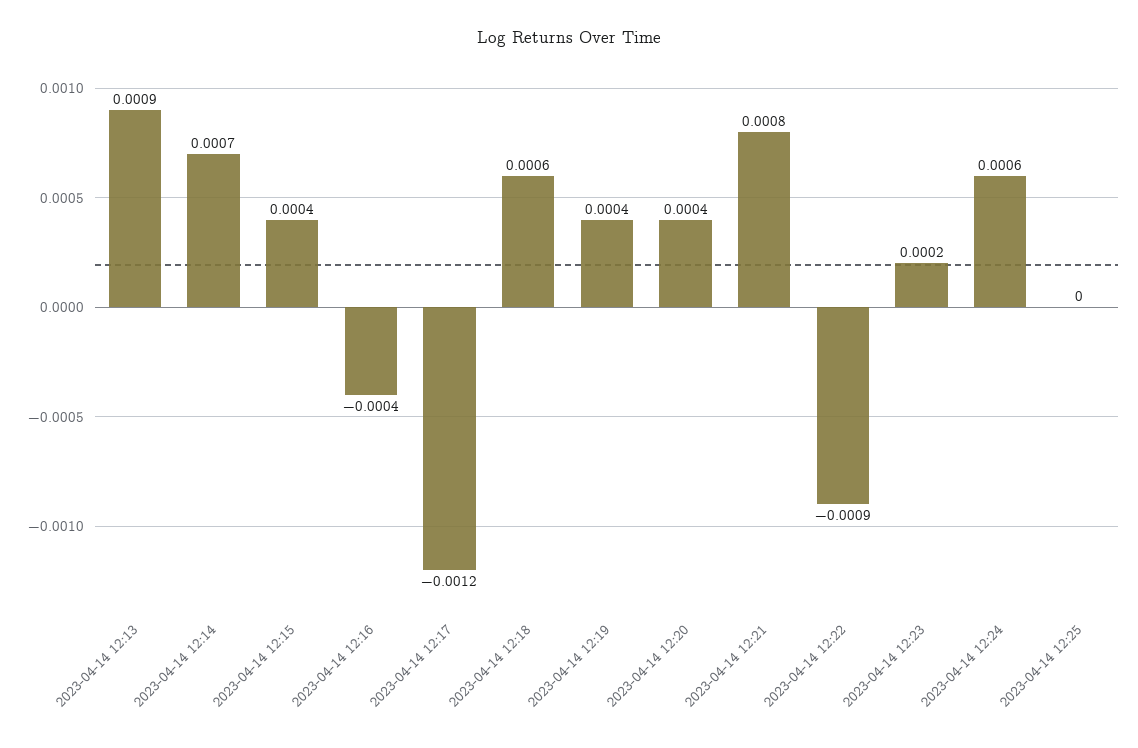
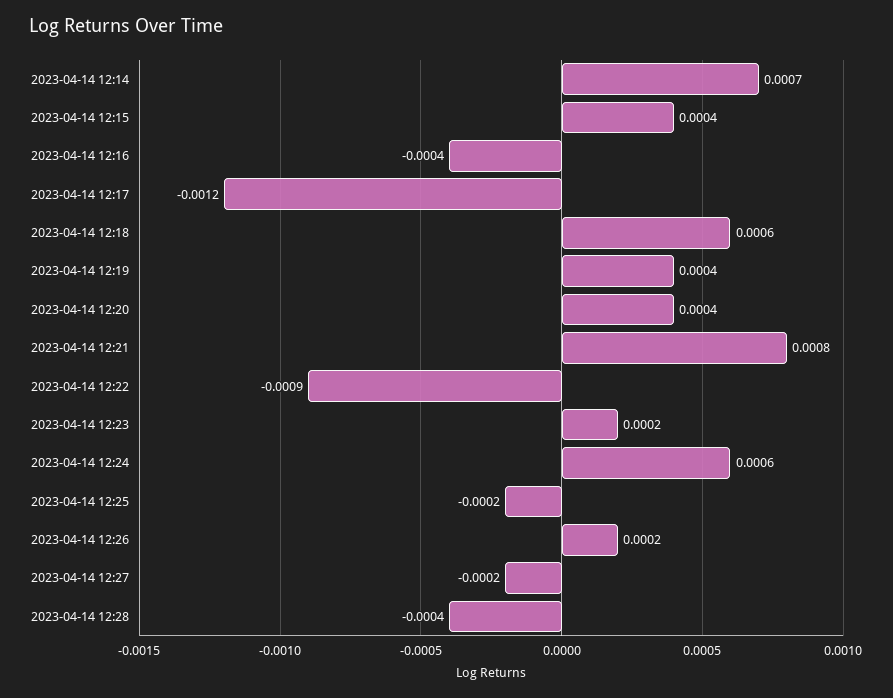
2023-04-14 12:13: 0.0009 -> none
2023-04-14 12:25: 0 -> -0.0002
2023-04-14 12:26: none -> 0.0002
2023-04-14 12:27: none -> -0.0002
2023-04-14 12:28: none -> -0.0004

